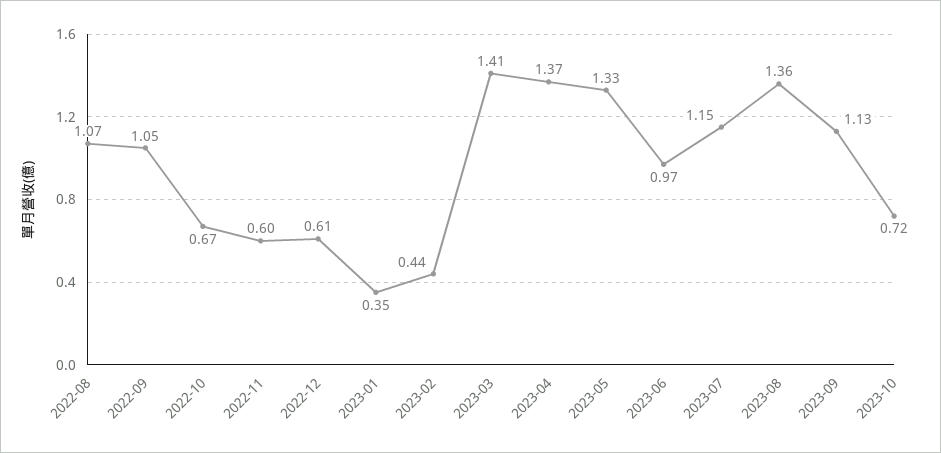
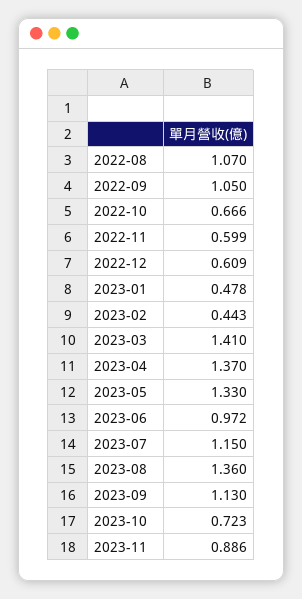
2023-01: 0.35 -> 0.478
2023-11: none -> 0.886

